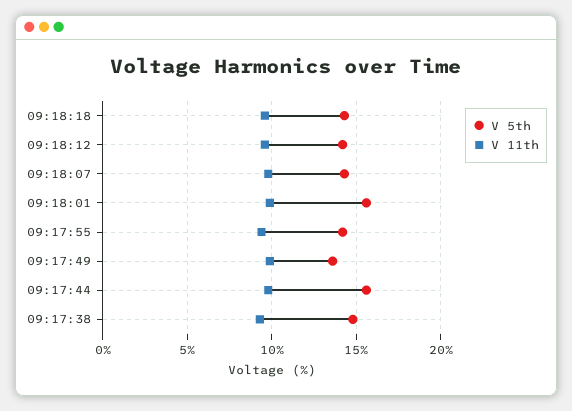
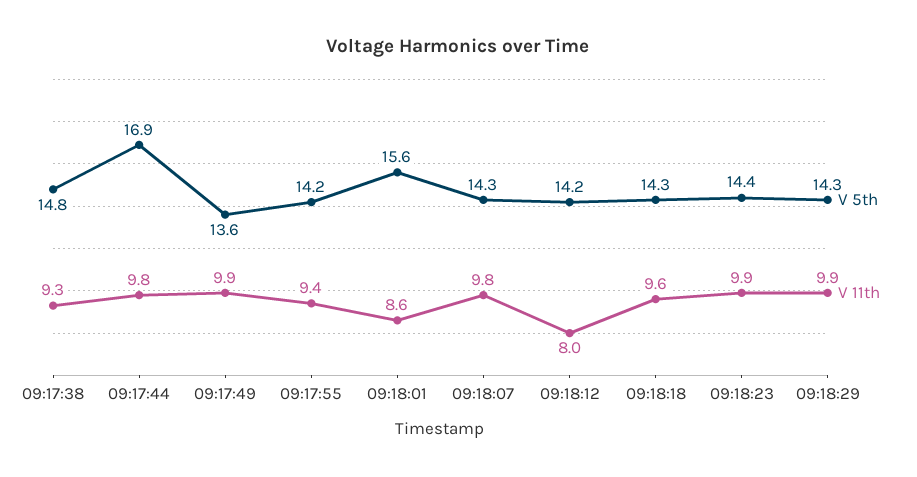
V 11th, 09:18:12: 9.5 -> 8
V 11th, 09:18:01: 10 -> 8.6
V 5th, 09:17:44: 15.5 -> 16.9
V 5th, 09:18:23: none -> 14.4
V 11th, 09:18:23: none -> 9.9
V 5th, 09:18:29: none -> 14.3
V 11th, 09:18:29: none -> 9.9

